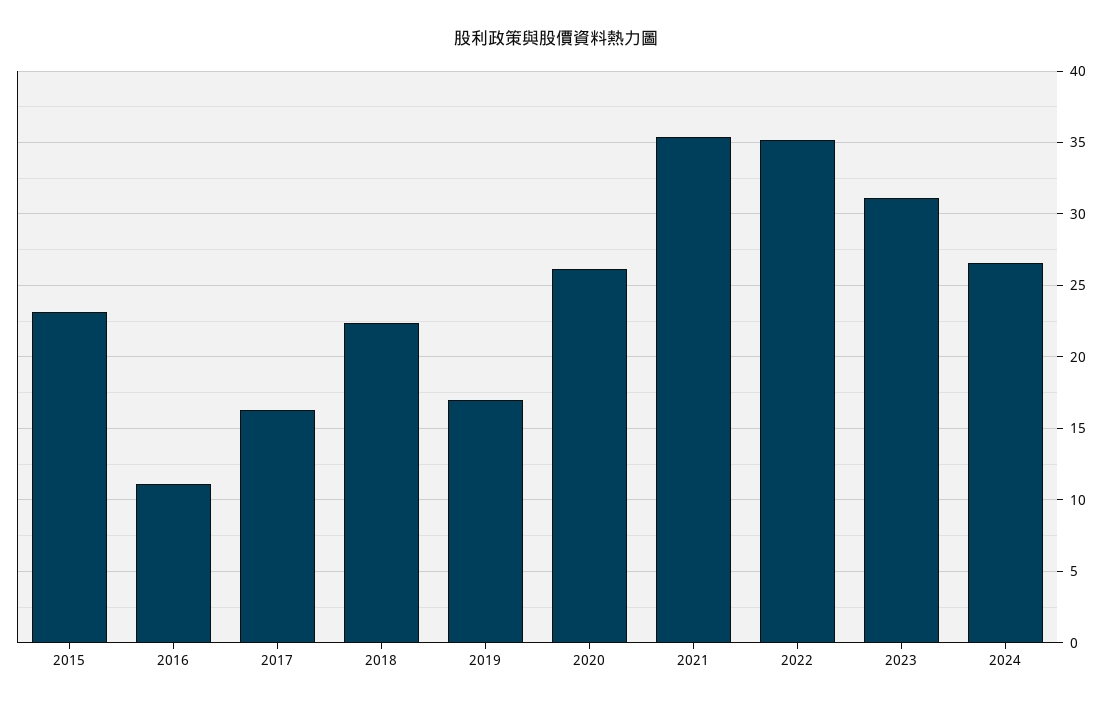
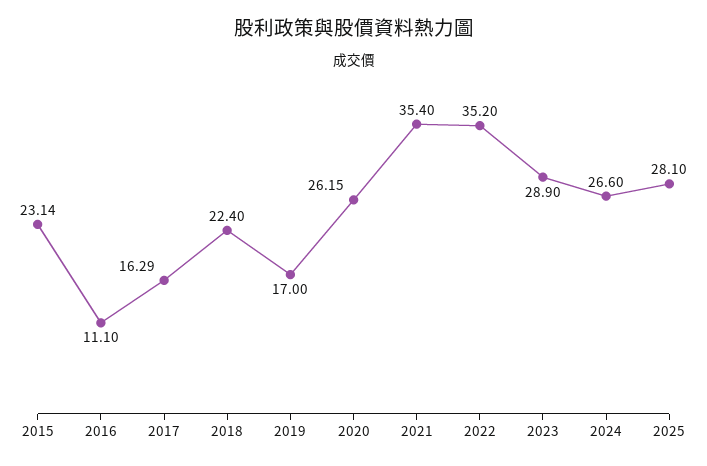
2023: 31 -> 28.9
2025: none -> 28.1

